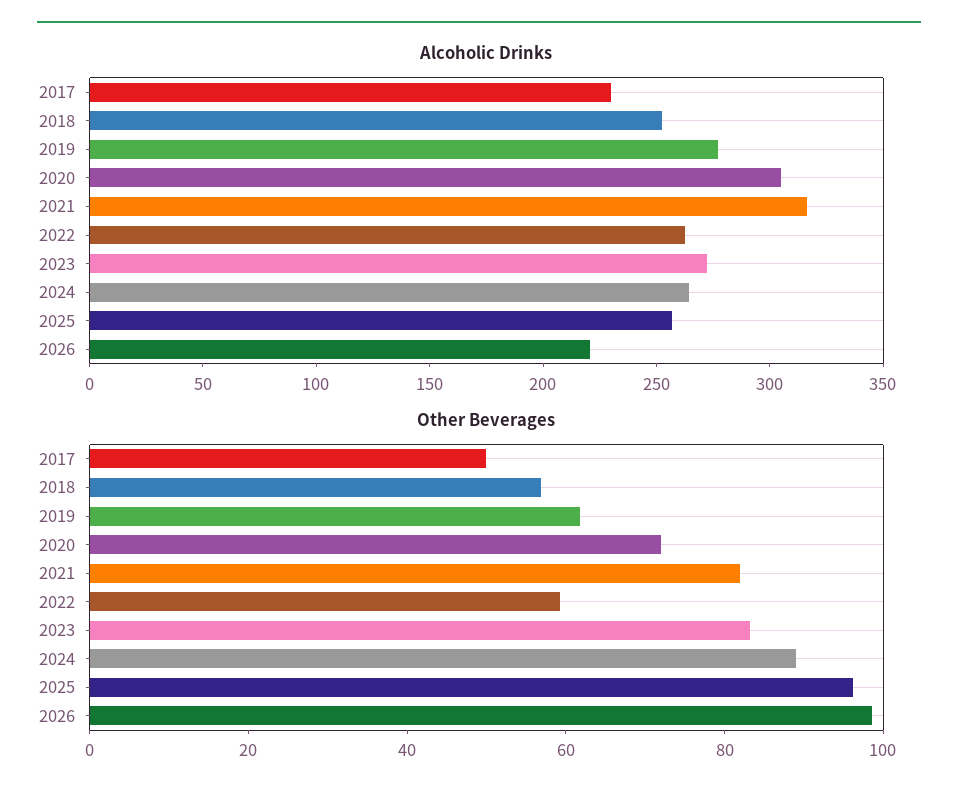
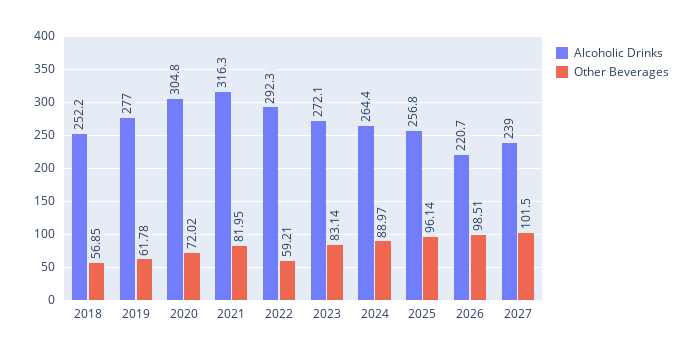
Alcoholic Drinks, 2017: 230 -> none
Alcoholic Drinks, 2022: 260 -> 292.3
Other Beverages, 2017: 50 -> none
Alcoholic Drinks, 2027: none -> 239
Other Beverages, 2027: none -> 101.5

